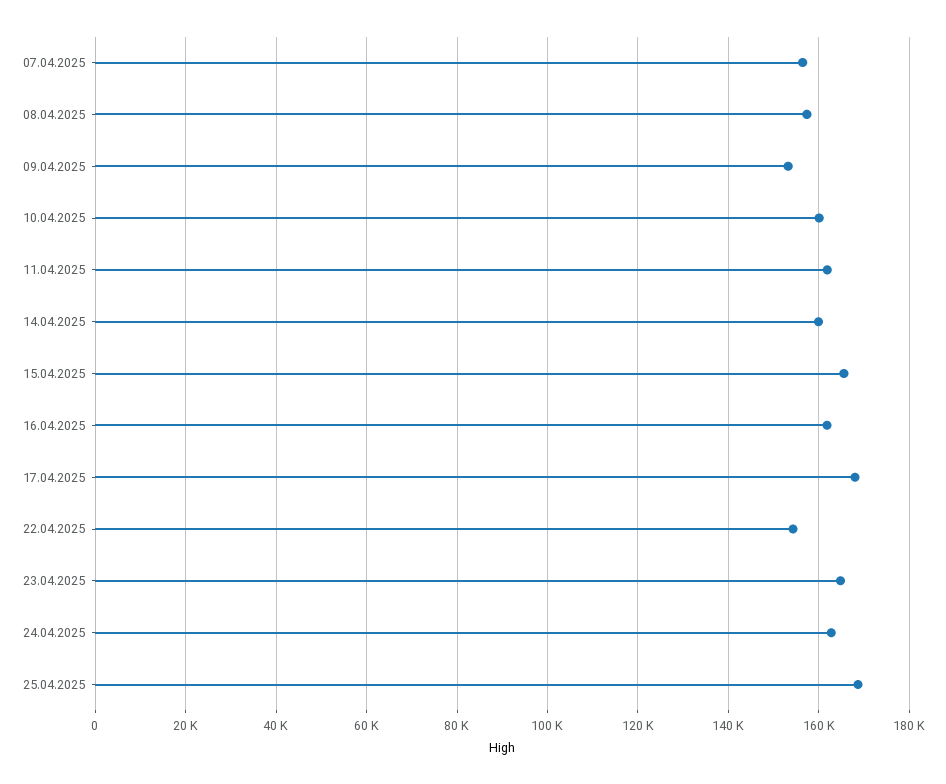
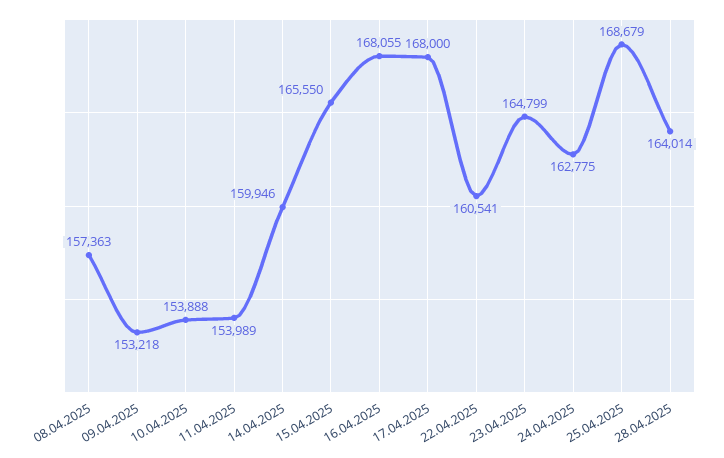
07.04.2025: 156000 -> none
10.04.2025: 160000 -> 153888
11.04.2025: 162000 -> 153989
16.04.2025: 162000 -> 168055
22.04.2025: 154000 -> 160541
28.04.2025: none -> 164014

